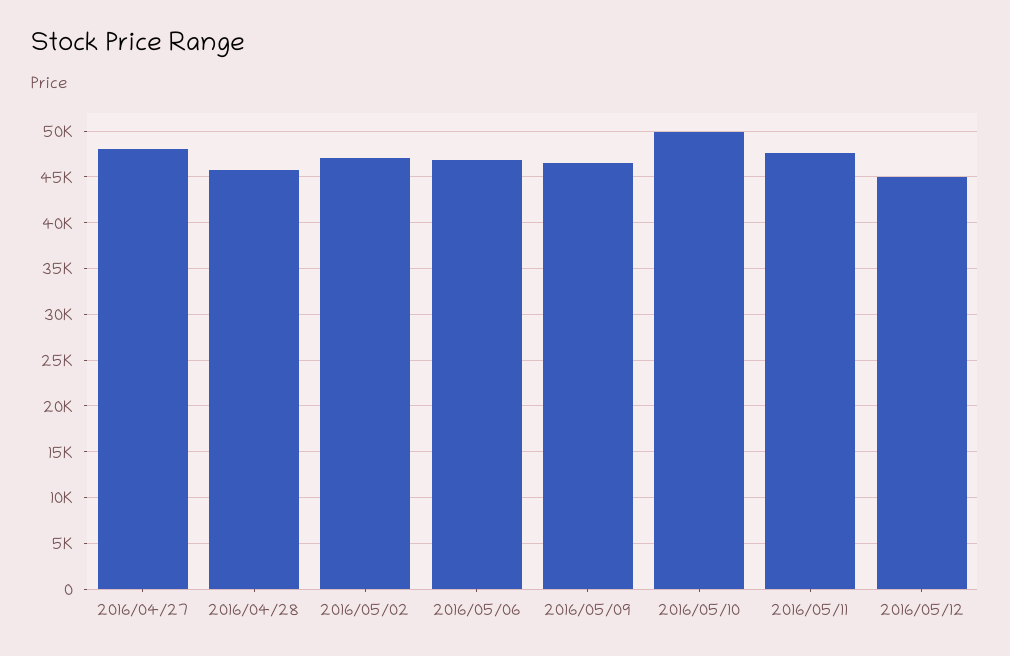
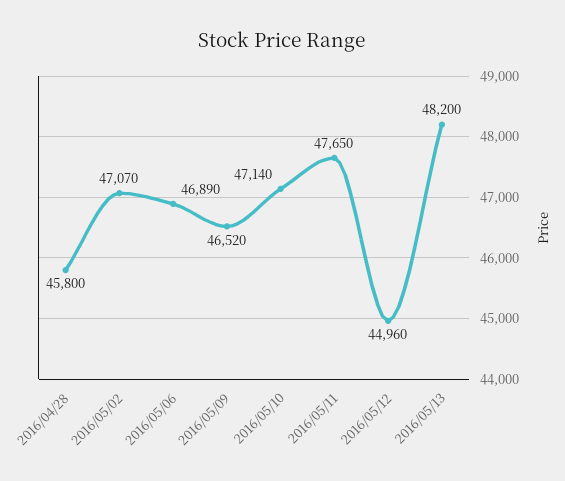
2016/04/27: 48000 -> none
2016/05/10: 50000 -> 47140
2016/05/13: none -> 48200

